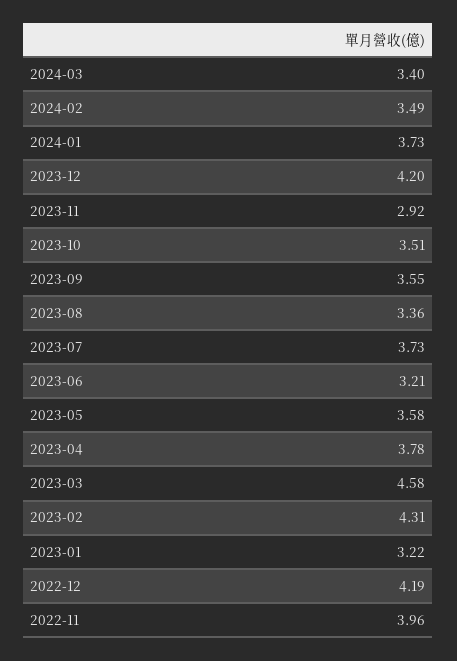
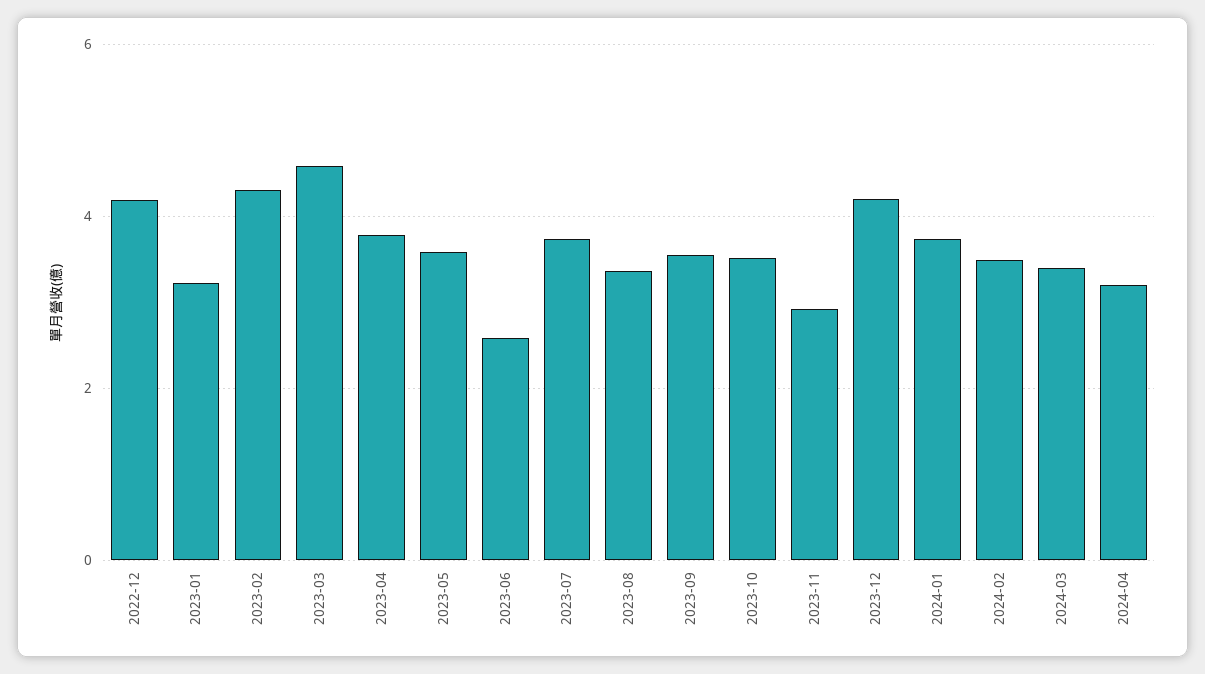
2023-06: 3.21 -> 2.6
2022-11: 3.96 -> none
2024-04: none -> 3.2

